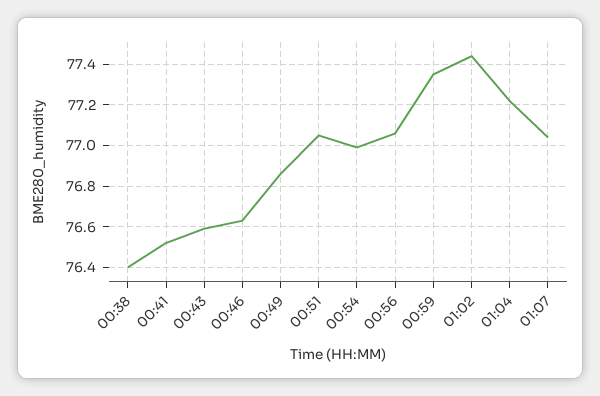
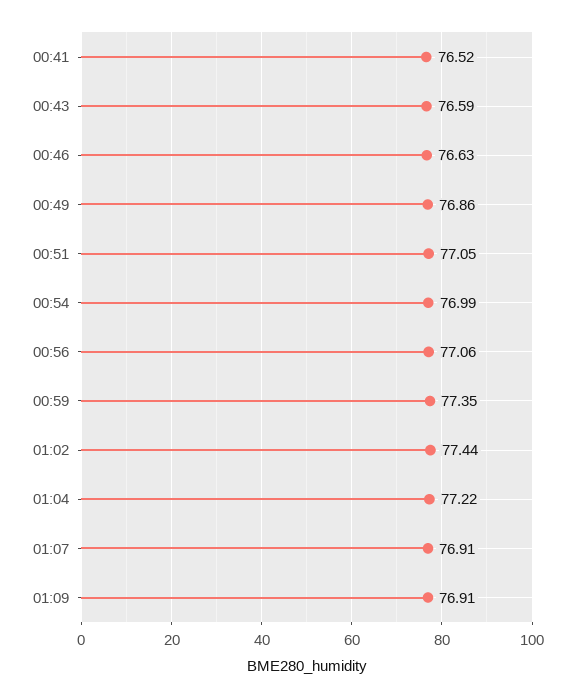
00:38: 76.4 -> none
01:07: 77.05 -> 76.91
01:09: none -> 76.91

